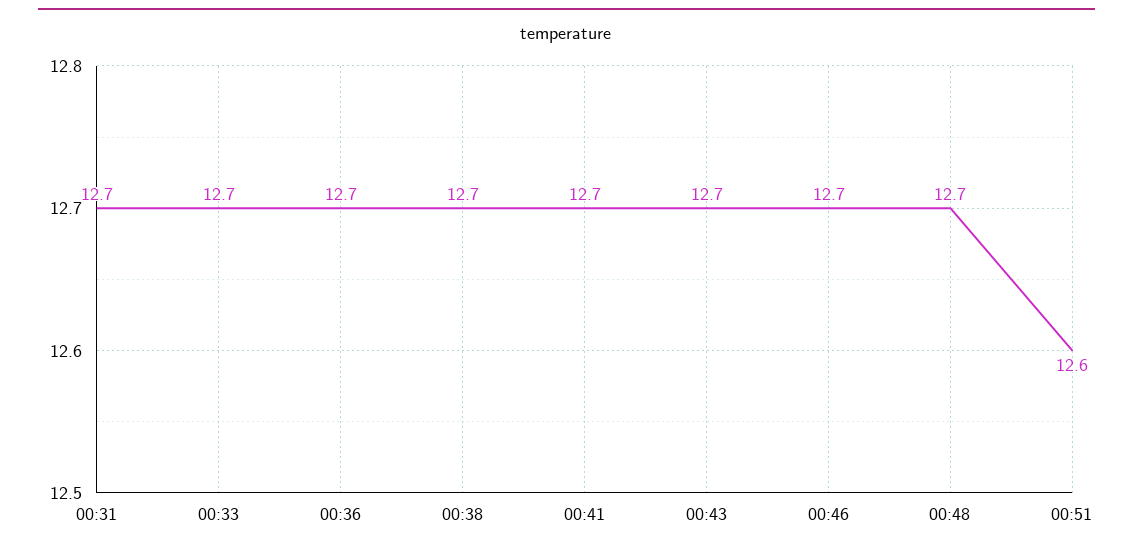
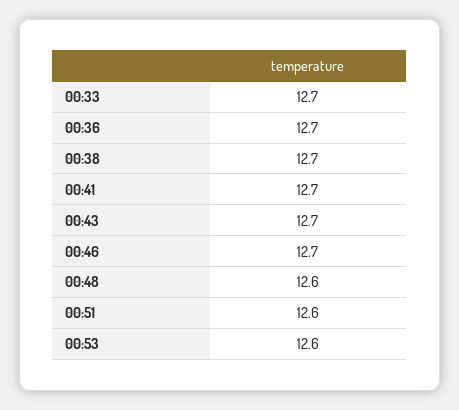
00:31: 12.7 -> none
00:48: 12.7 -> 12.6
00:53: none -> 12.6

